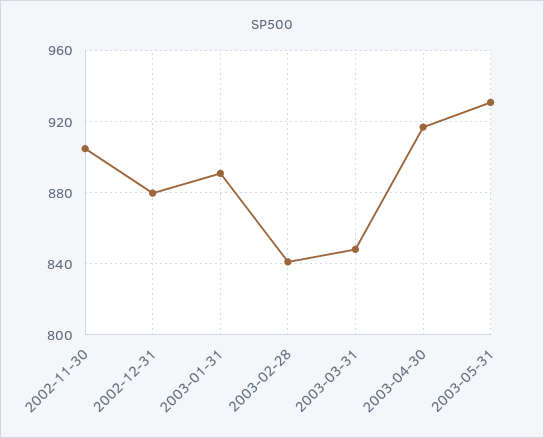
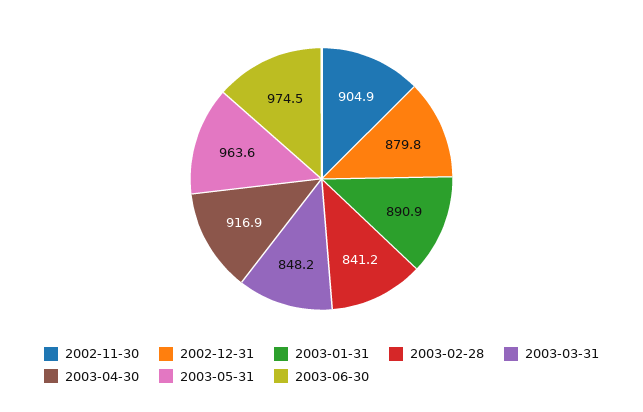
2003-05-31: 930 -> 963.6
2003-06-30: none -> 974.5

